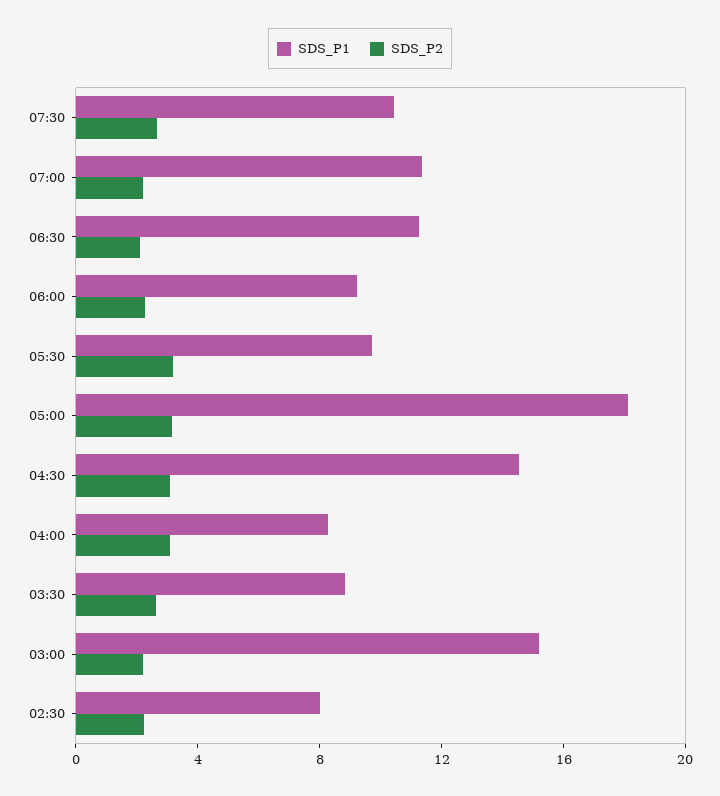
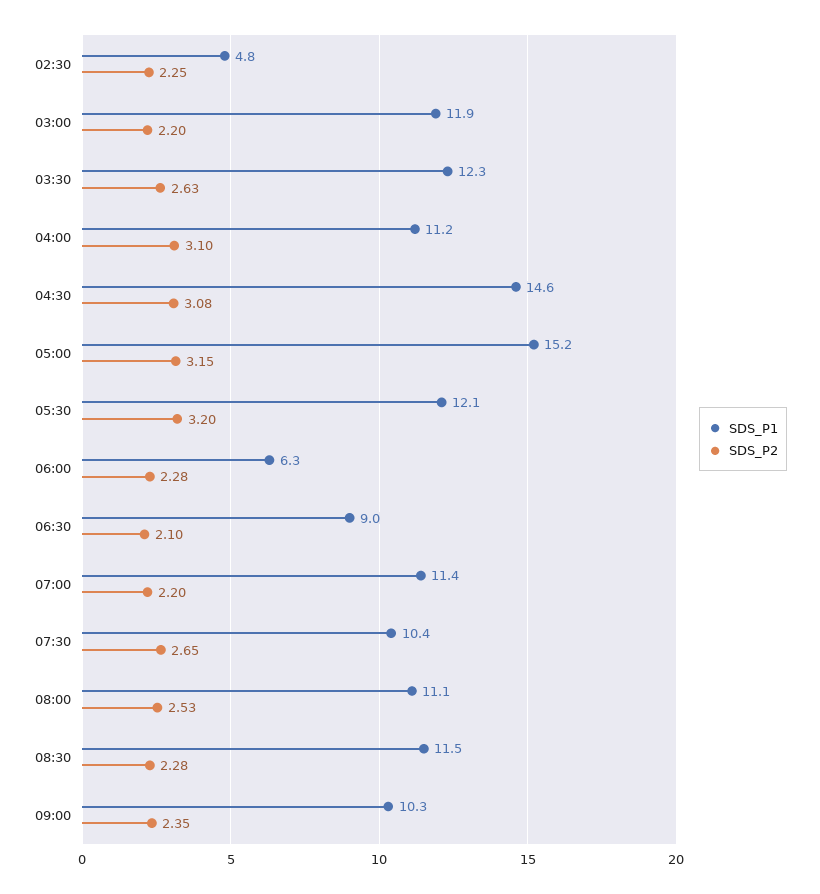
SDS_P1, 06:30: 11 -> 9
SDS_P1, 06:00: 9 -> 6.3
SDS_P1, 05:30: 10 -> 12.1
SDS_P1, 05:00: 18 -> 15.2
SDS_P1, 04:00: 8 -> 11.2
SDS_P1, 03:30: 9 -> 12.3
SDS_P1, 03:00: 15 -> 11.9
SDS_P1, 02:30: 8 -> 4.8
SDS_P1, 08:00: none -> 11.1
SDS_P2, 08:00: none -> 2.53
SDS_P1, 08:30: none -> 11.5
SDS_P2, 08:30: none -> 2.28
SDS_P1, 09:00: none -> 10.3
SDS_P2, 09:00: none -> 2.35

